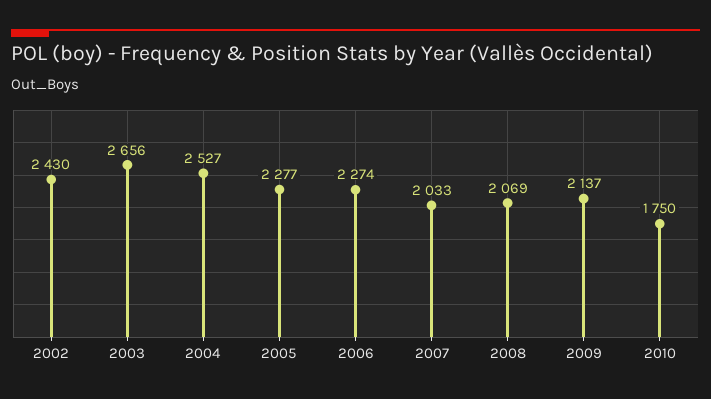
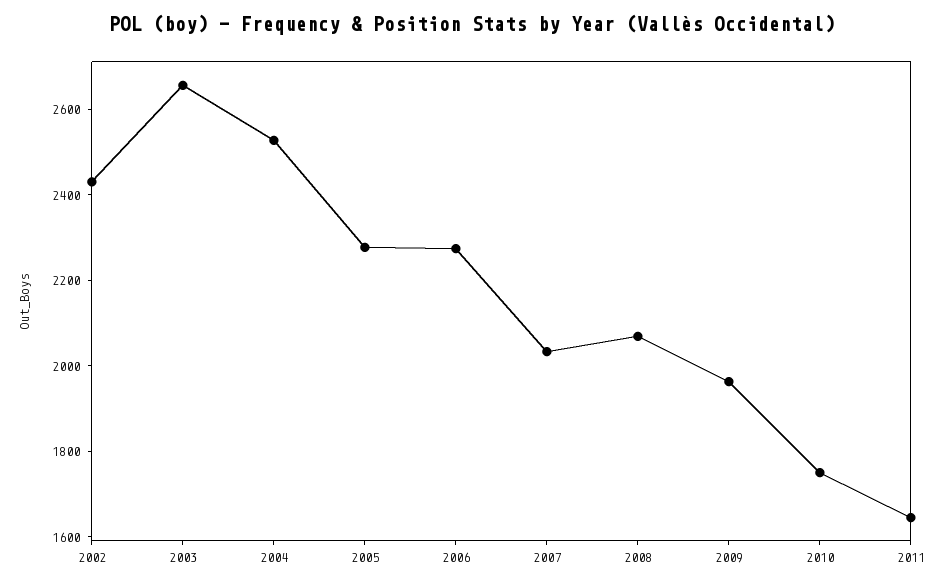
2009: 2137 -> 1950
2011: none -> 1650

